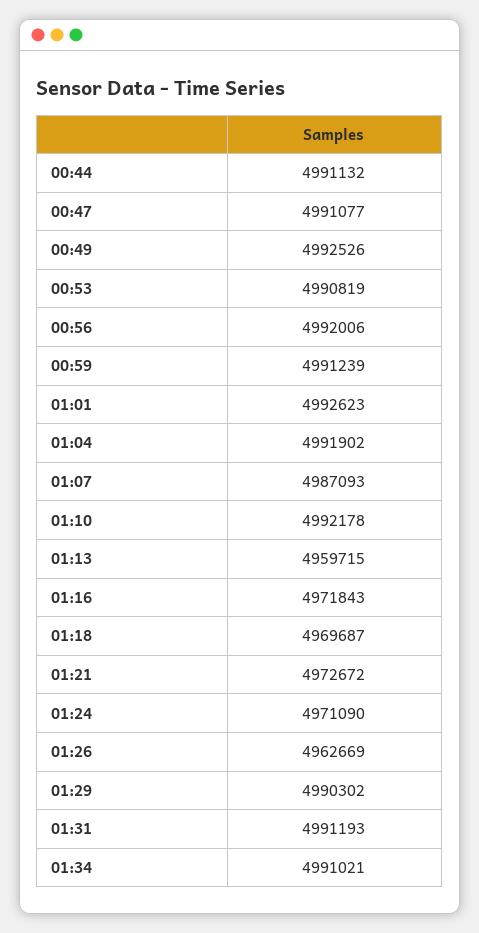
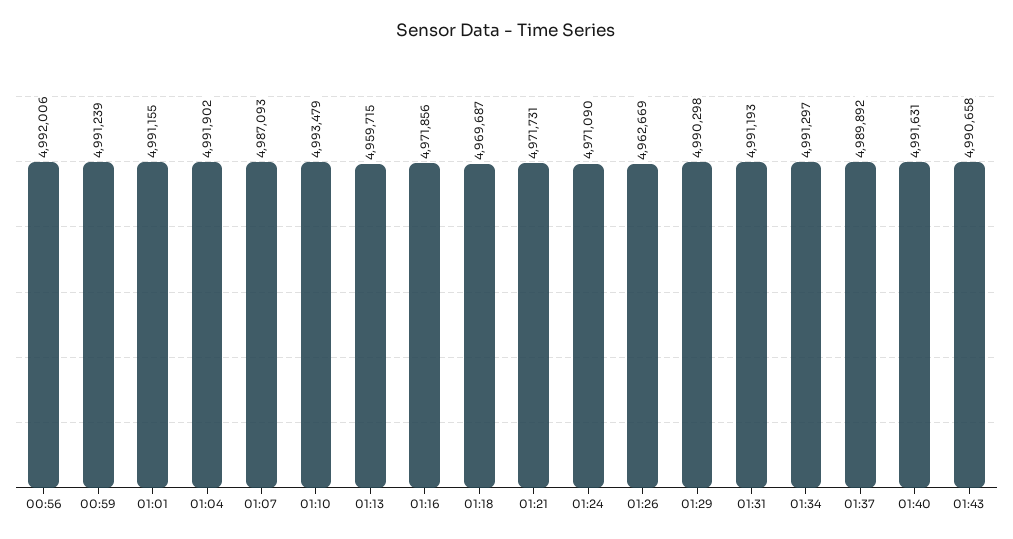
00:44: 4991132 -> none
00:47: 4991077 -> none
00:49: 4992526 -> none
00:53: 4990819 -> none
01:01: 4992623 -> 4991155
01:10: 4992178 -> 4993479
01:16: 4971843 -> 4971856
01:21: 4972672 -> 4971731
01:29: 4990302 -> 4990298
01:34: 4991021 -> 4991297
01:37: none -> 4989892
01:40: none -> 4991631
01:43: none -> 4990658

